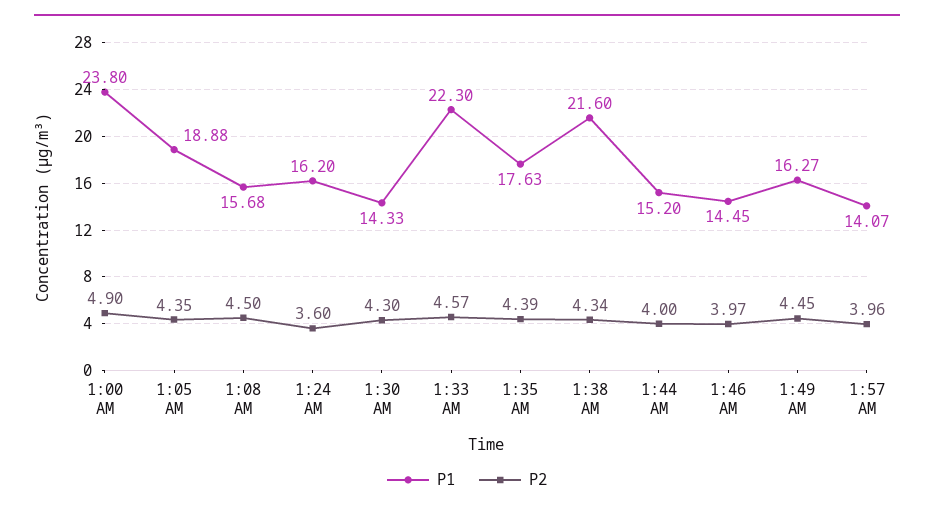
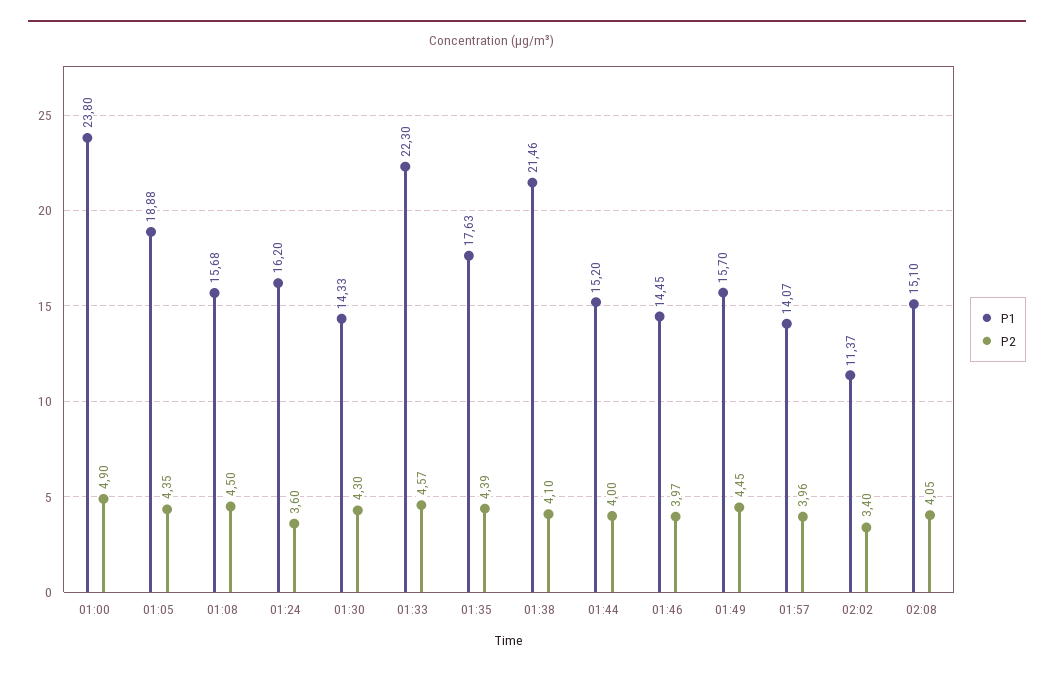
P1, 1:38 AM: 21.6 -> 21.46
P2, 1:38 AM: 4.34 -> 4.1
P1, 1:49 AM: 16.27 -> 15.7
P1, 02:02: none -> 11.37
P2, 02:02: none -> 3.4
P1, 02:08: none -> 15.1
P2, 02:08: none -> 4.05

